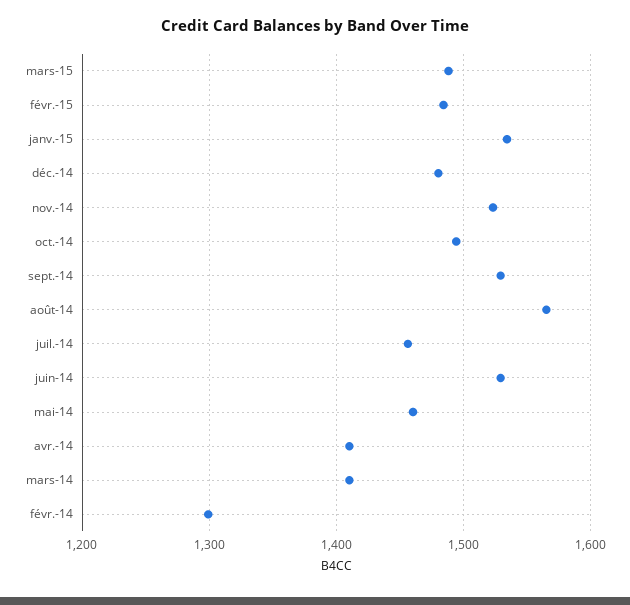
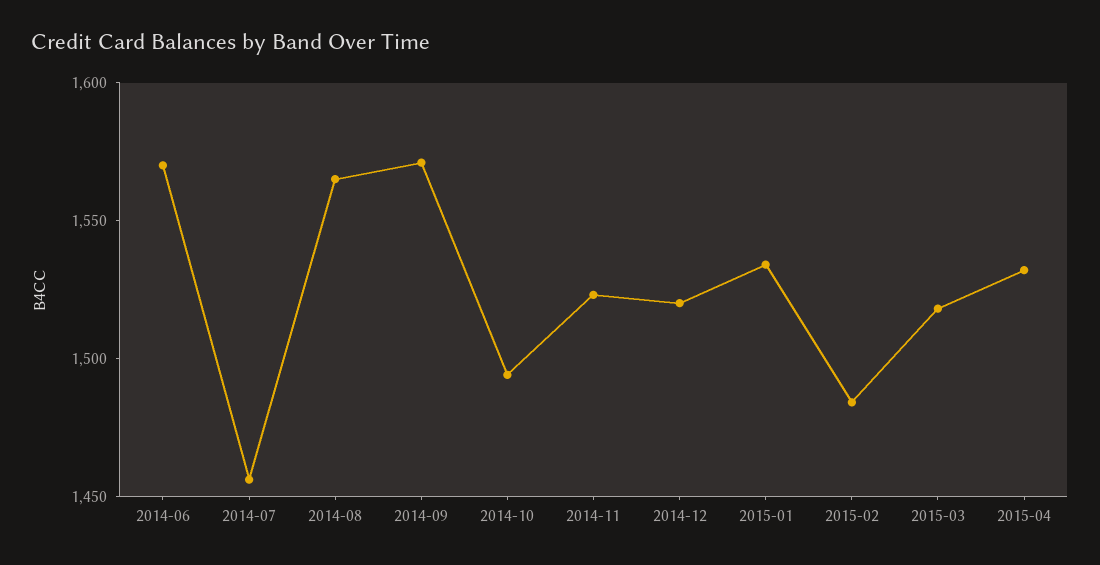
mars-15: 1490 -> 1520
déc.-14: 1480 -> 1520
sept.-14: 1530 -> 1570
juin-14: 1530 -> 1570
mai-14: 1460 -> none
avr.-14: 1410 -> none
mars-14: 1410 -> none
févr.-14: 1300 -> none
2015-04: none -> 1530

